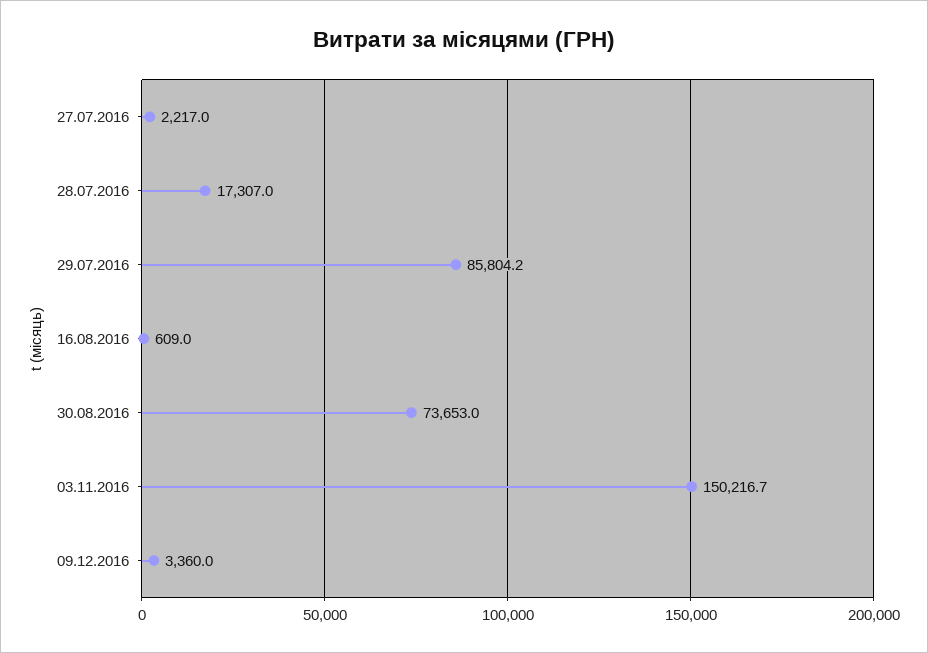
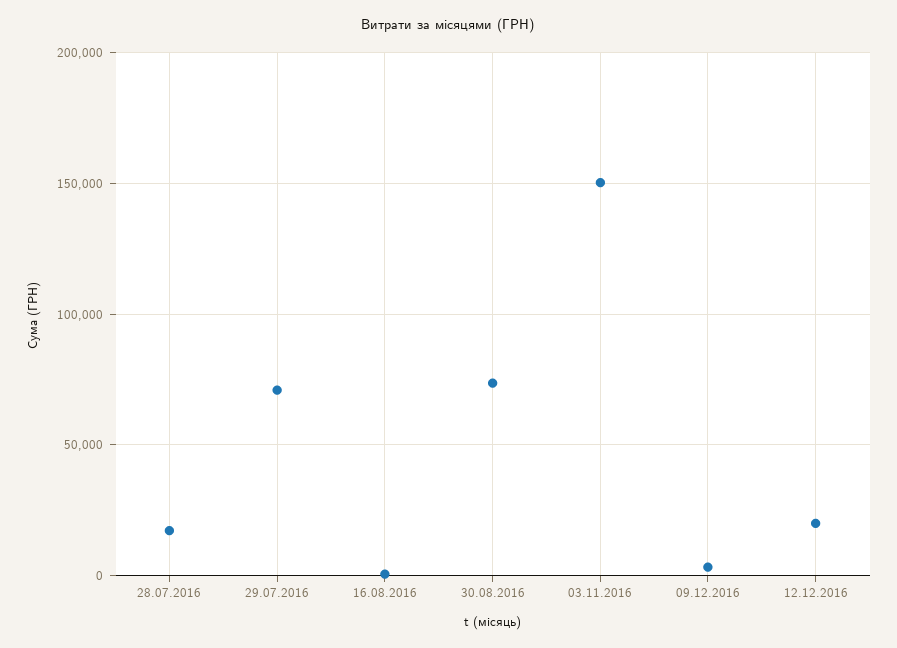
27.07.2016: 2217 -> none
29.07.2016: 85804.2 -> 70000
12.12.2016: none -> 20000

